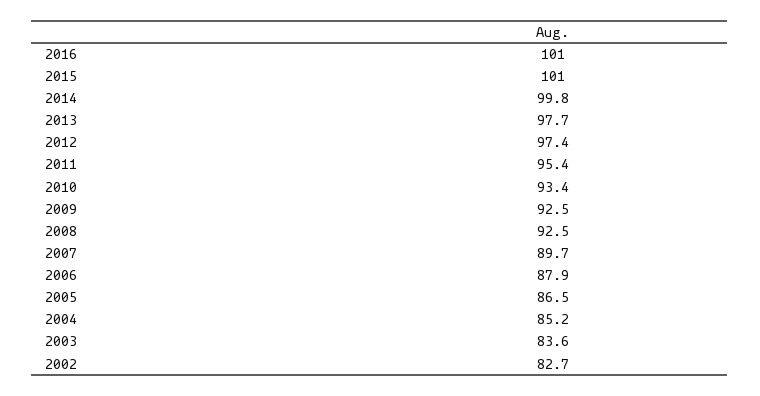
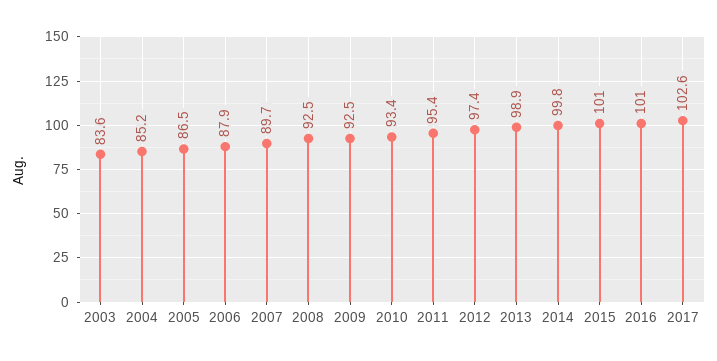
2013: 97.7 -> 98.9
2002: 82.7 -> none
2017: none -> 102.6

